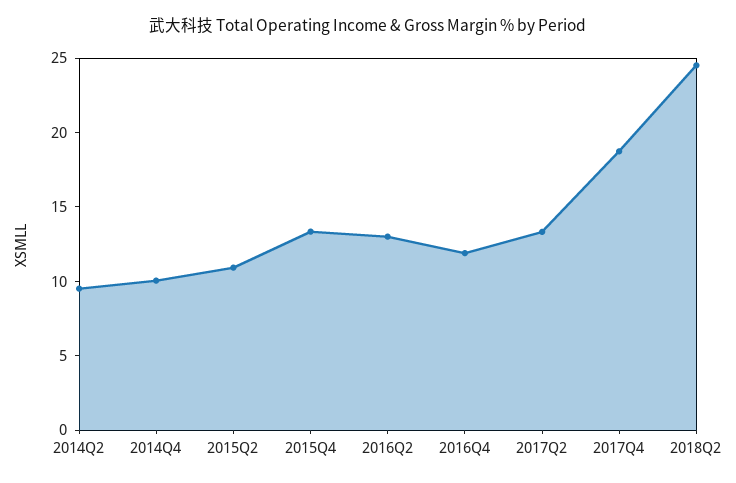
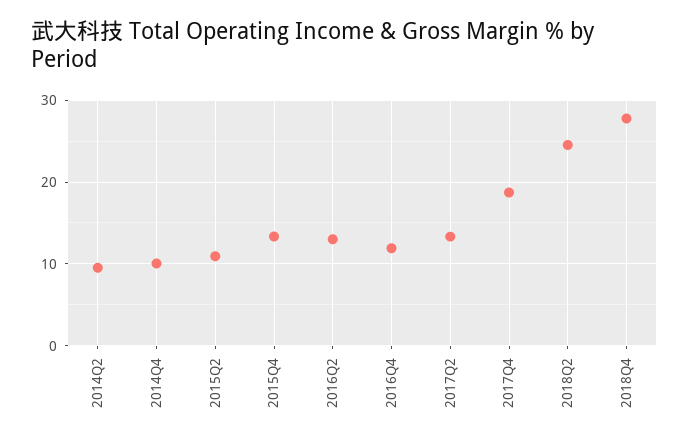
2018Q4: none -> 28

